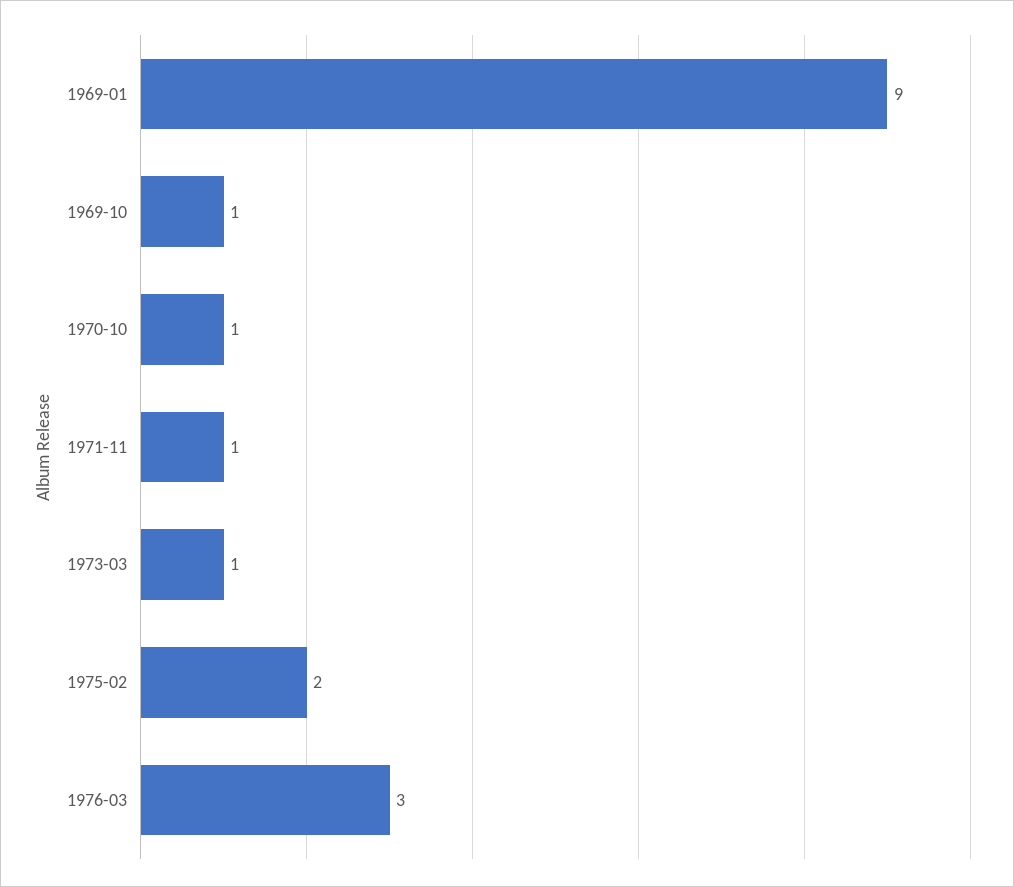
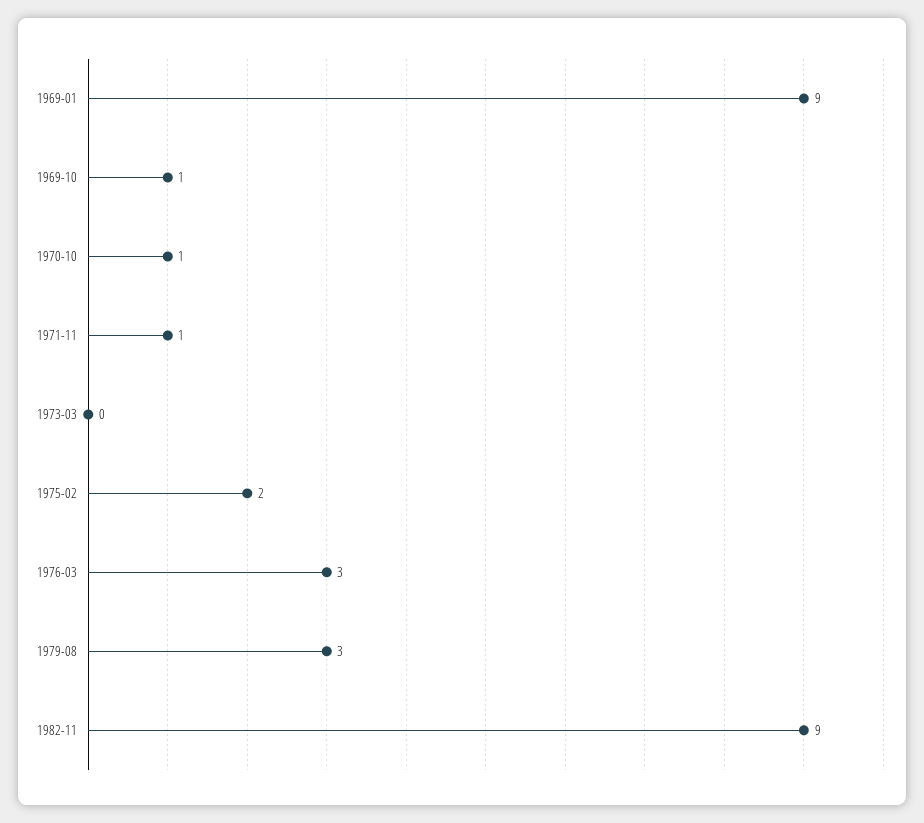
1973-03: 1 -> 0
1979-08: none -> 3
1982-11: none -> 9

